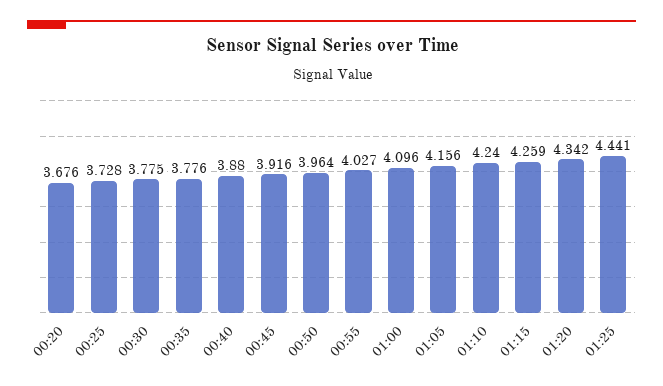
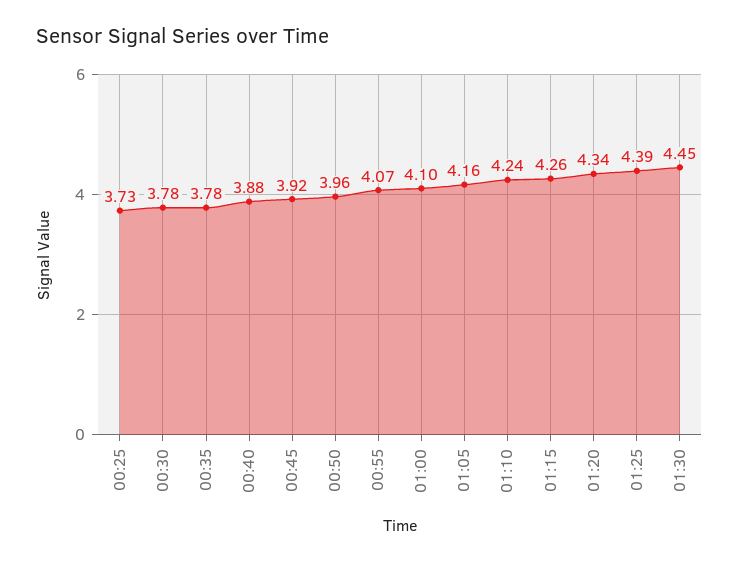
00:20: 3.676 -> none
00:55: 4.027 -> 4.07
01:25: 4.441 -> 4.39
01:30: none -> 4.45

